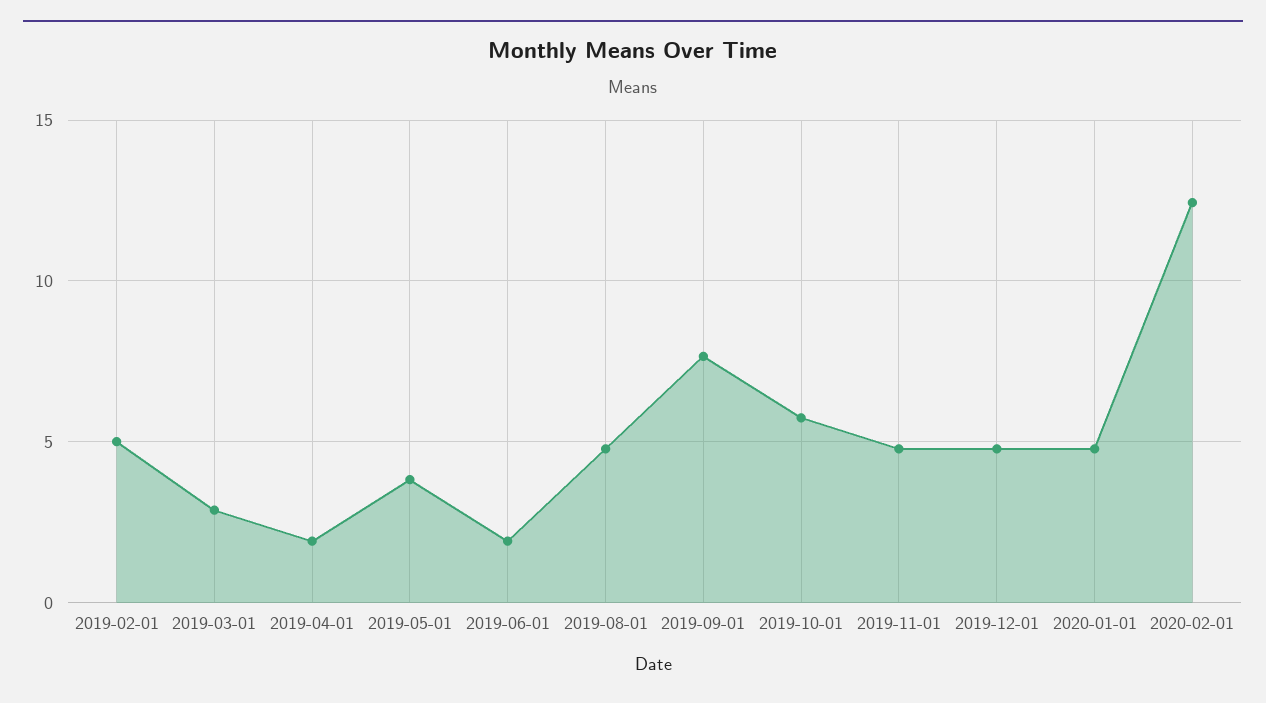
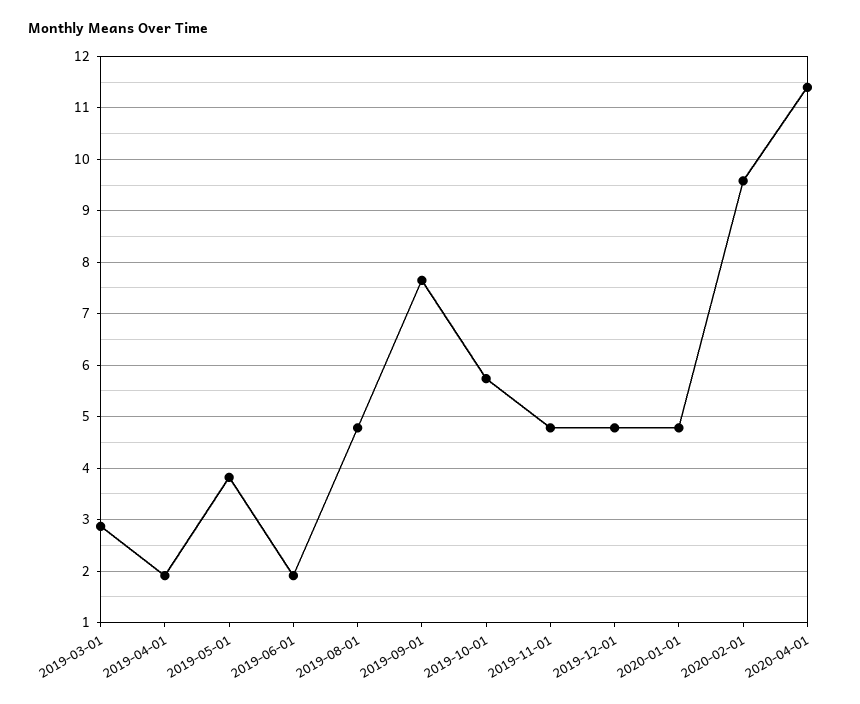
2019-02-01: 5 -> none
2020-02-01: 12.5 -> 9.6
2020-04-01: none -> 11.4

